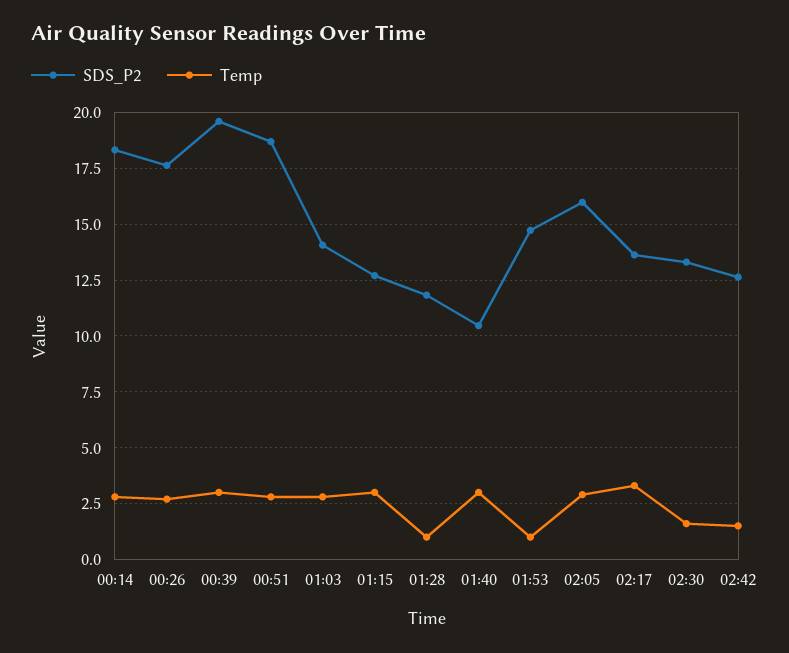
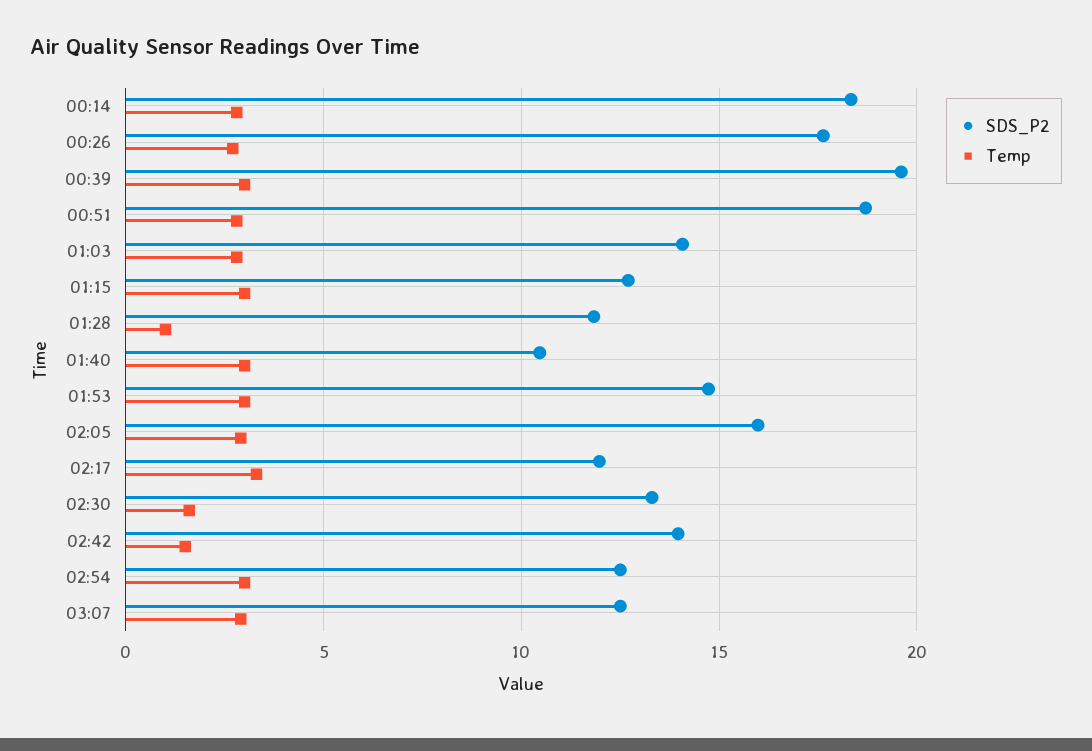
Temp, 01:53: 1 -> 3
SDS_P2, 02:17: 13.5 -> 12
SDS_P2, 02:42: 12.5 -> 14
SDS_P2, 02:54: none -> 12.5
Temp, 02:54: none -> 3
SDS_P2, 03:07: none -> 12.5
Temp, 03:07: none -> 3

